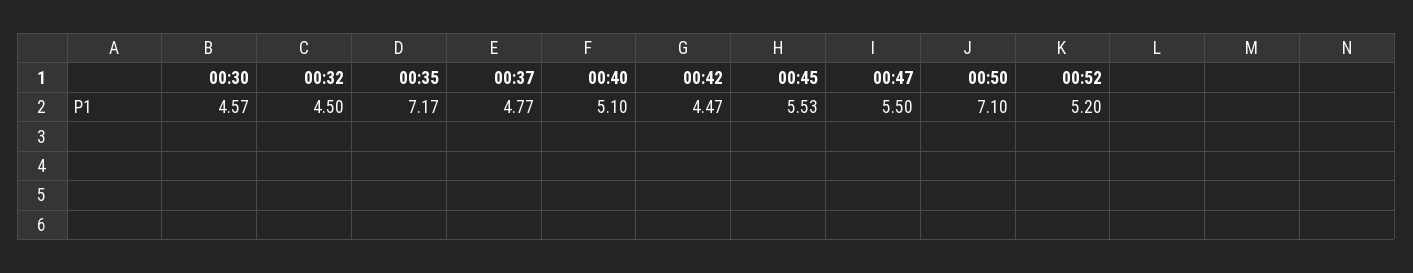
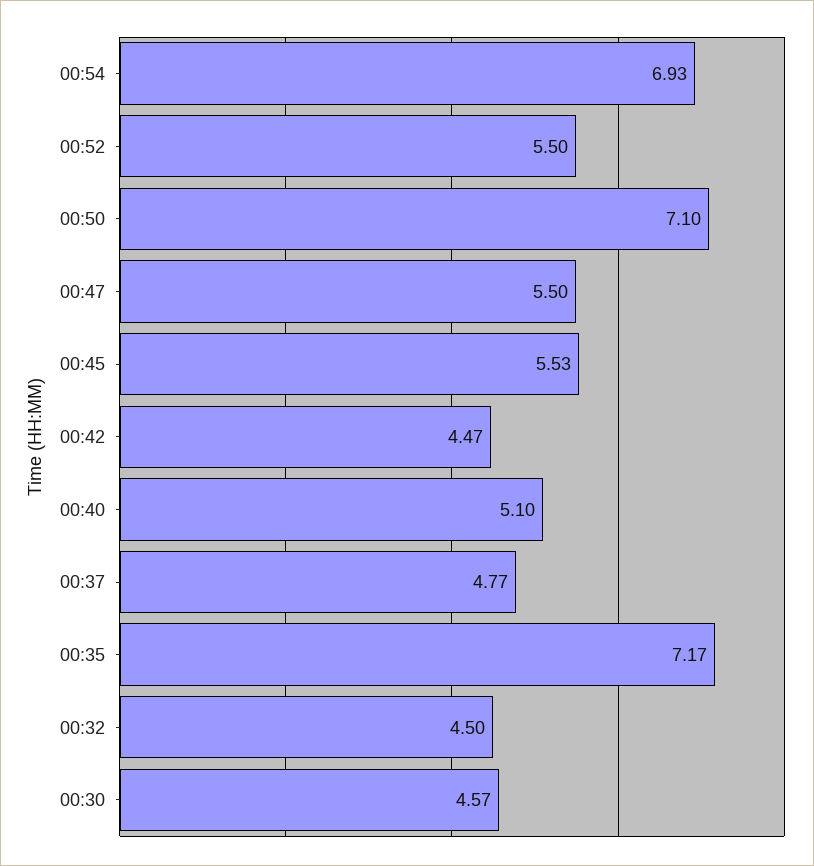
00:52: 5.2 -> 5.5
00:54: none -> 6.93

